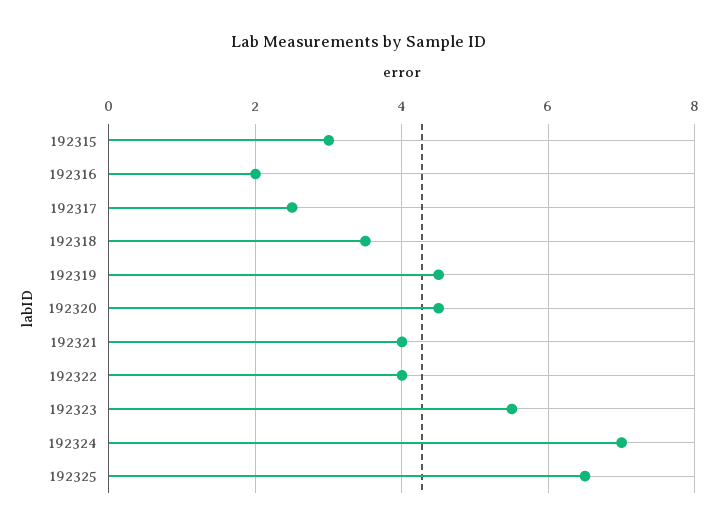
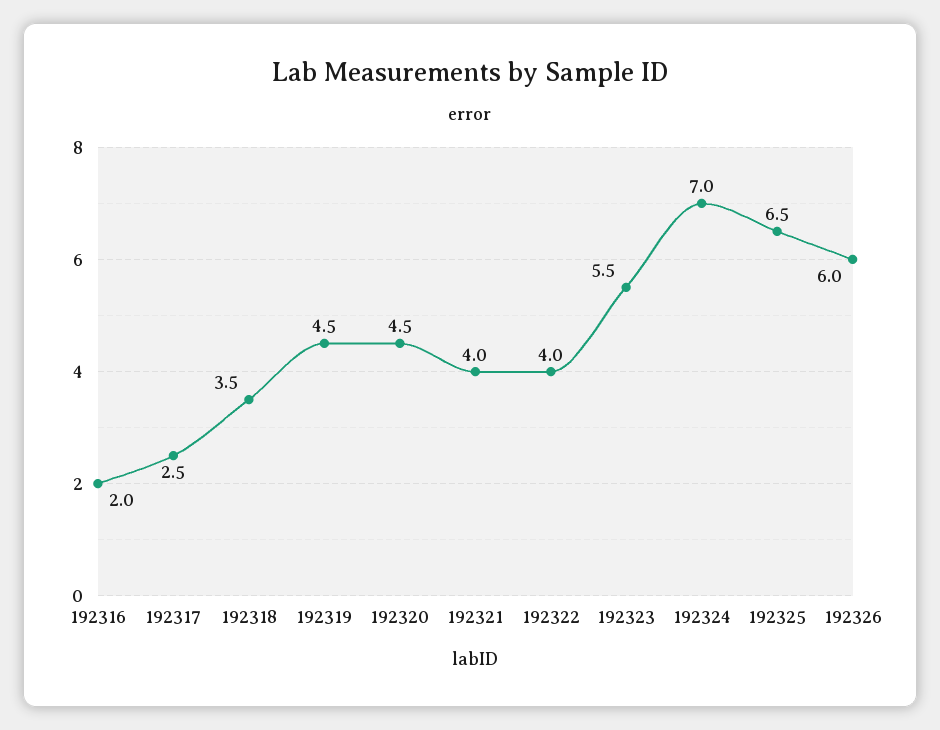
192315: 3 -> none
192326: none -> 6

